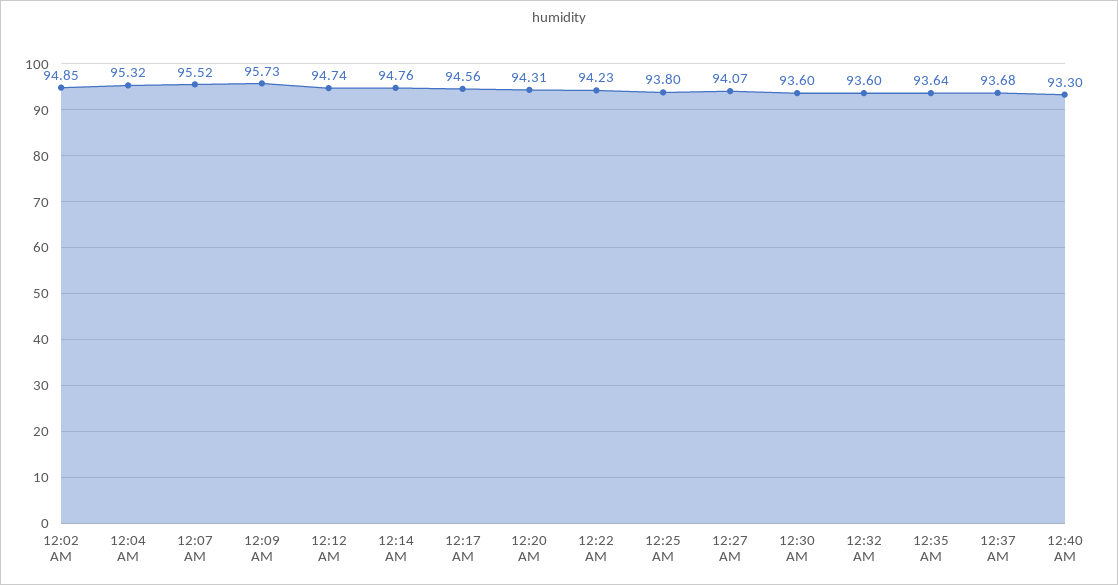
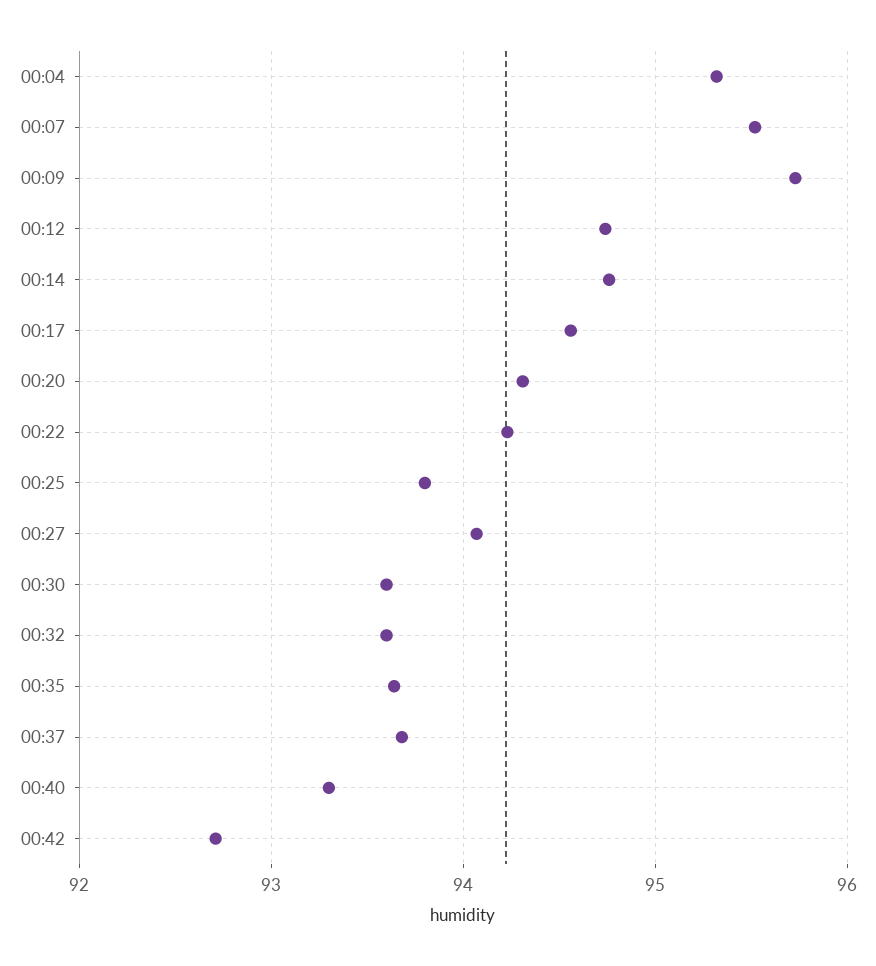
12:02 AM: 94.85 -> none
00:42: none -> 92.7

